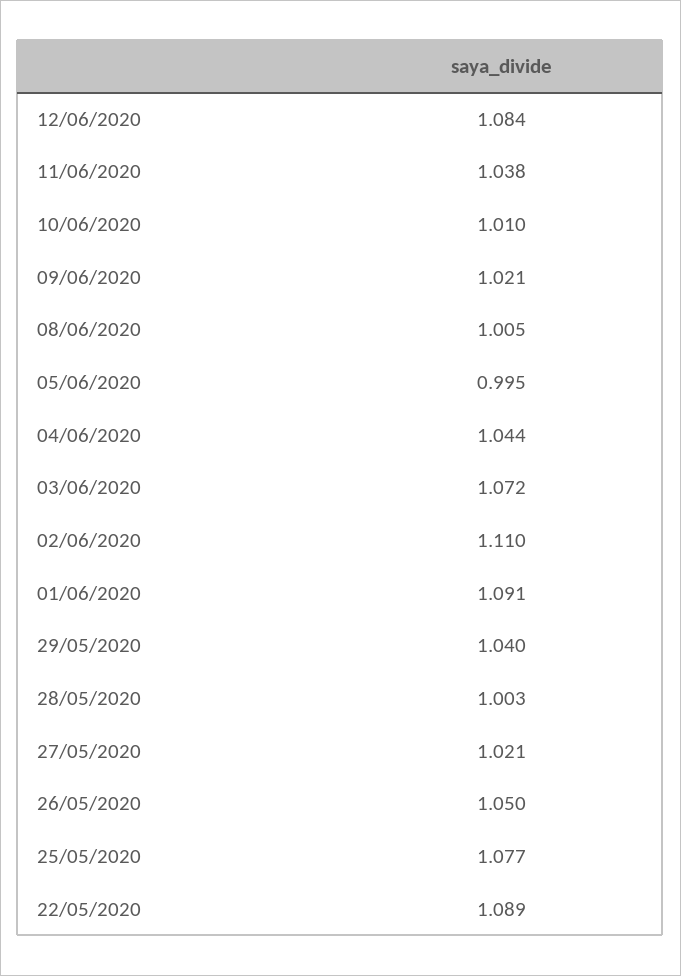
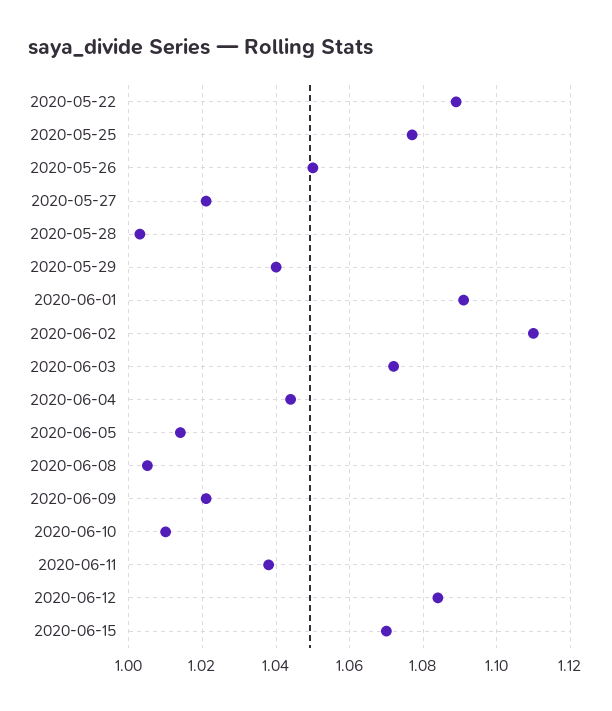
05/06/2020: 0.995 -> 1.015
2020-06-15: none -> 1.07

